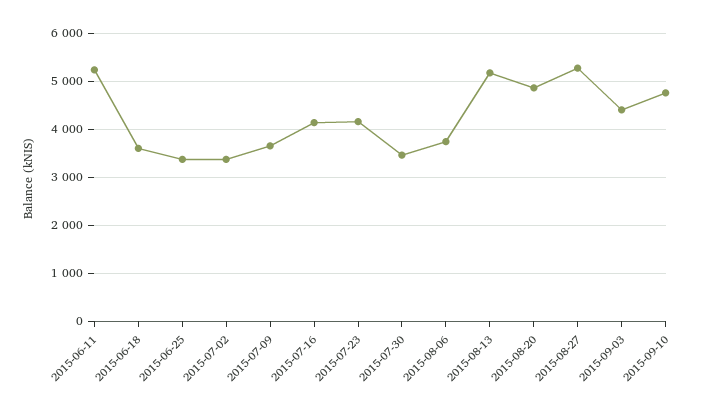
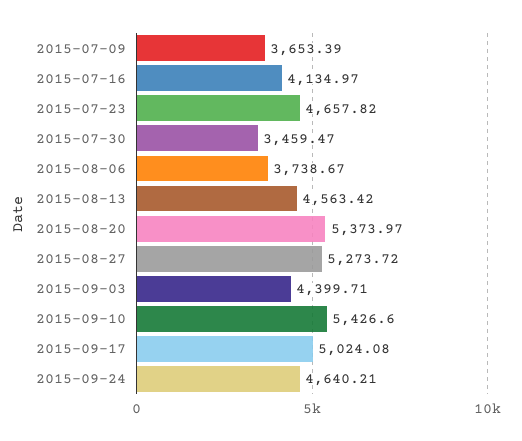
2015-06-11: 5200 -> none
2015-06-18: 3600 -> none
2015-06-25: 3400 -> none
2015-07-02: 3400 -> none
2015-07-23: 4200 -> 4657.82
2015-08-13: 5200 -> 4563.42
2015-08-20: 4800 -> 5373.97
2015-09-10: 4800 -> 5426.6
2015-09-17: none -> 5024.08
2015-09-24: none -> 4640.21

